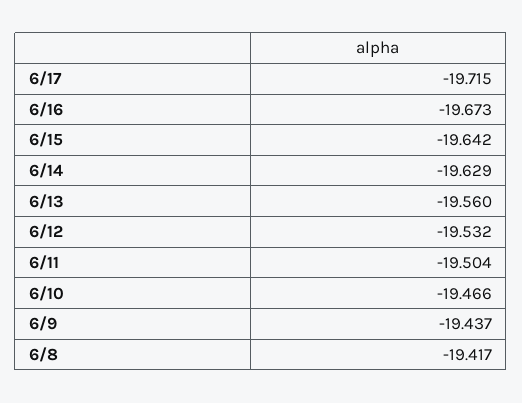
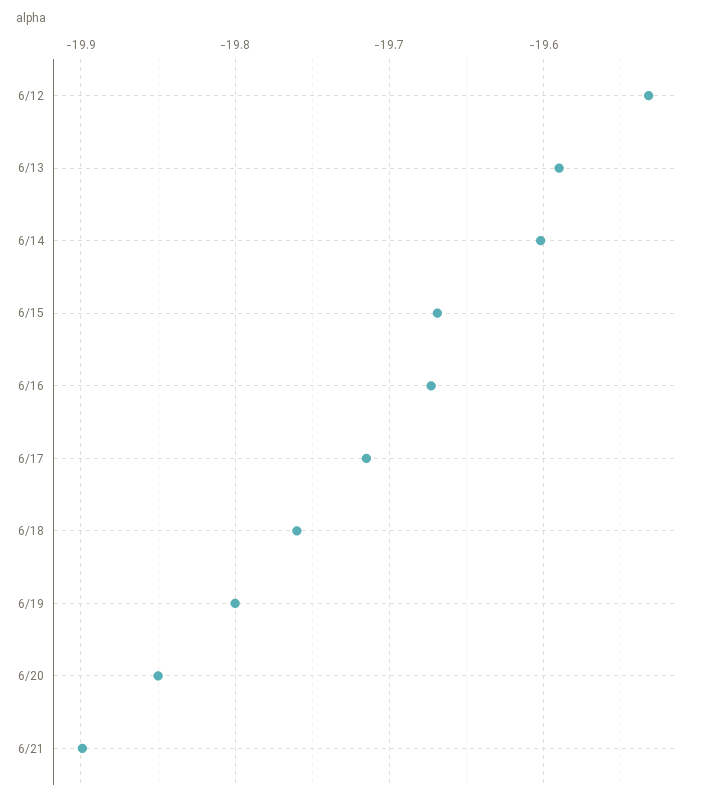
6/15: -19.642 -> -19.67
6/14: -19.629 -> -19.6
6/13: -19.56 -> -19.59
6/11: -19.504 -> none
6/10: -19.466 -> none
6/9: -19.437 -> none
6/8: -19.417 -> none
6/18: none -> -19.76
6/19: none -> -19.8
6/20: none -> -19.85
6/21: none -> -19.9

